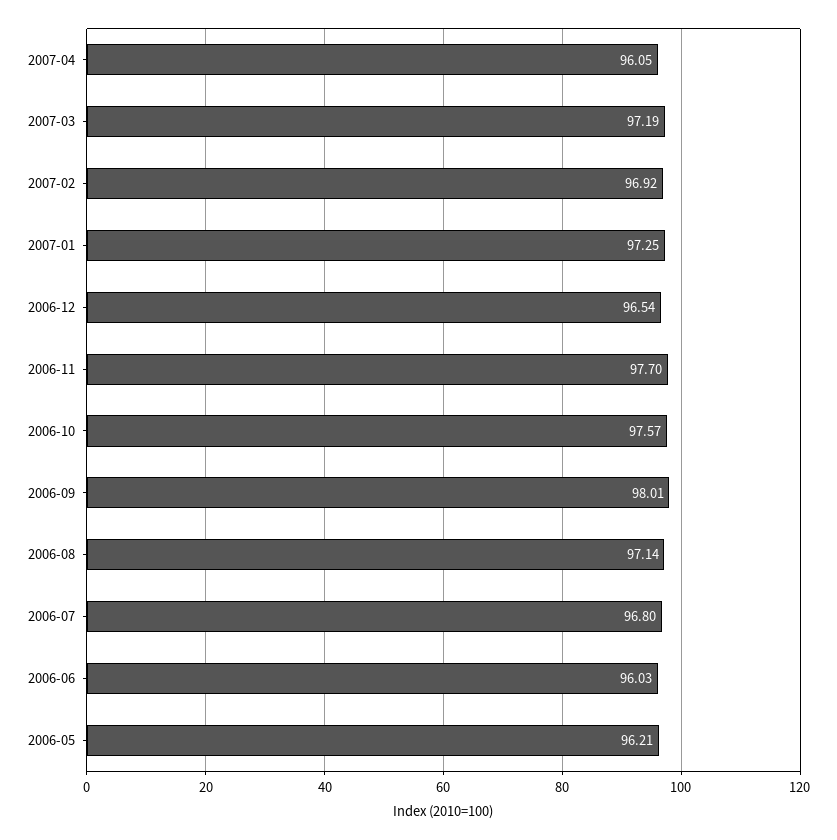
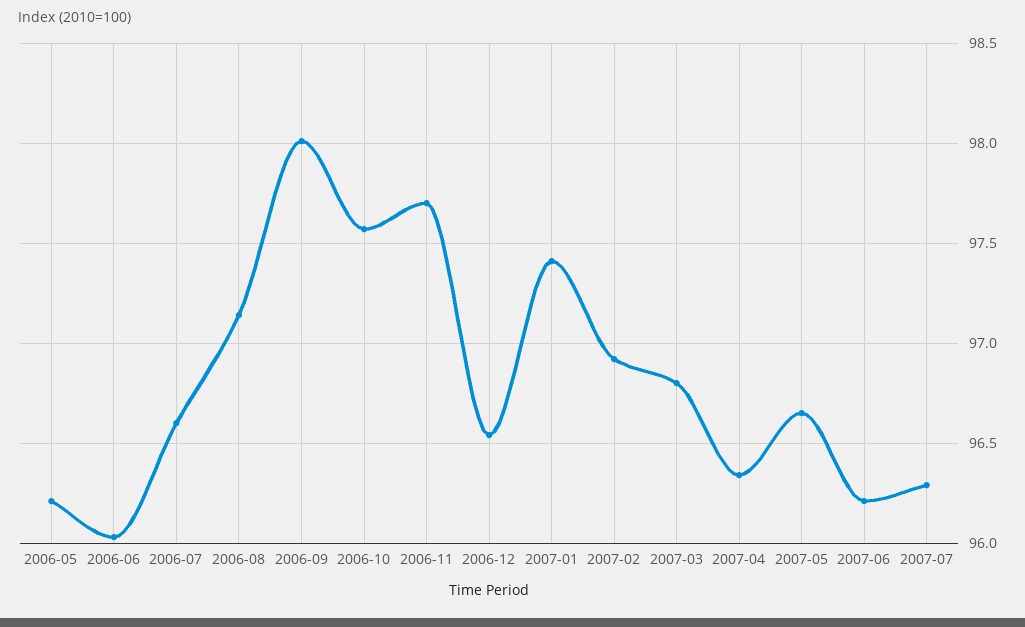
2007-04: 96.05 -> 96.35
2007-03: 97.19 -> 96.8
2007-01: 97.25 -> 97.4
2006-07: 96.8 -> 96.6
2007-05: none -> 96.65
2007-06: none -> 96.2
2007-07: none -> 96.3

